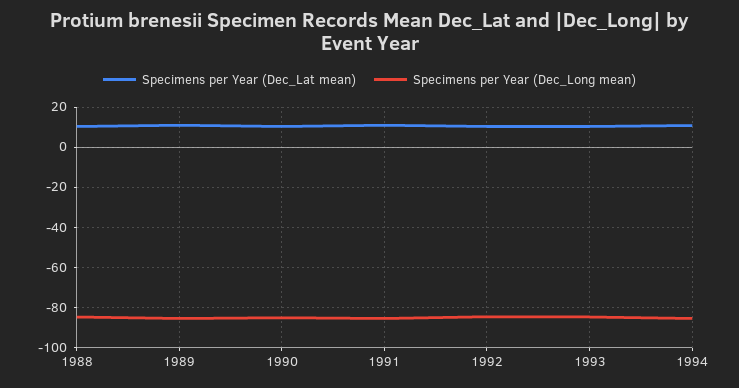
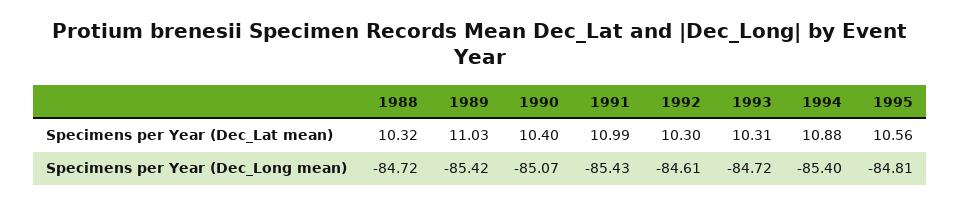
Specimens per Year (Dec_Lat mean), 1995: none -> 10.56
Specimens per Year (Dec_Long mean), 1995: none -> -84.81

